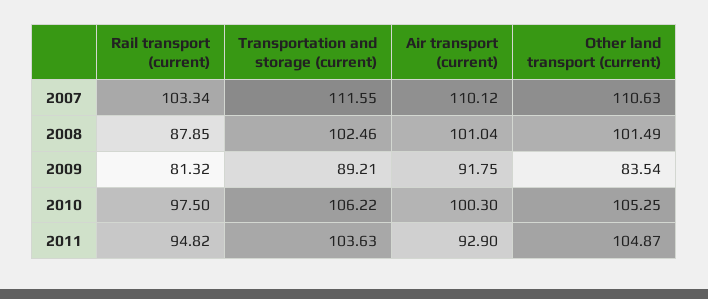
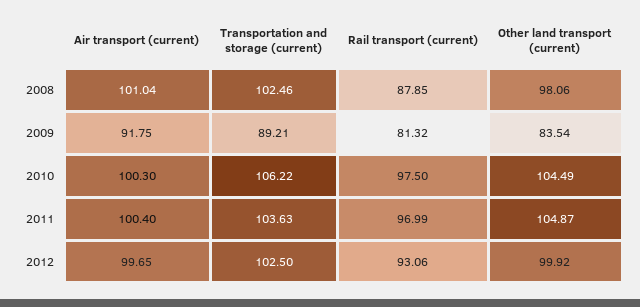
Rail transport (current), 2007: 103.34 -> none
Transportation and storage (current), 2007: 111.55 -> none
Air transport (current), 2007: 110.12 -> none
Other land transport (current), 2007: 110.63 -> none
Other land transport (current), 2008: 101.49 -> 98.06
Other land transport (current), 2010: 105.25 -> 104.49
Rail transport (current), 2011: 94.82 -> 96.99
Air transport (current), 2011: 92.9 -> 100.4
Air transport (current), 2012: none -> 99.65
Transportation and storage (current), 2012: none -> 102.5
Rail transport (current), 2012: none -> 93.06
Other land transport (current), 2012: none -> 99.92

